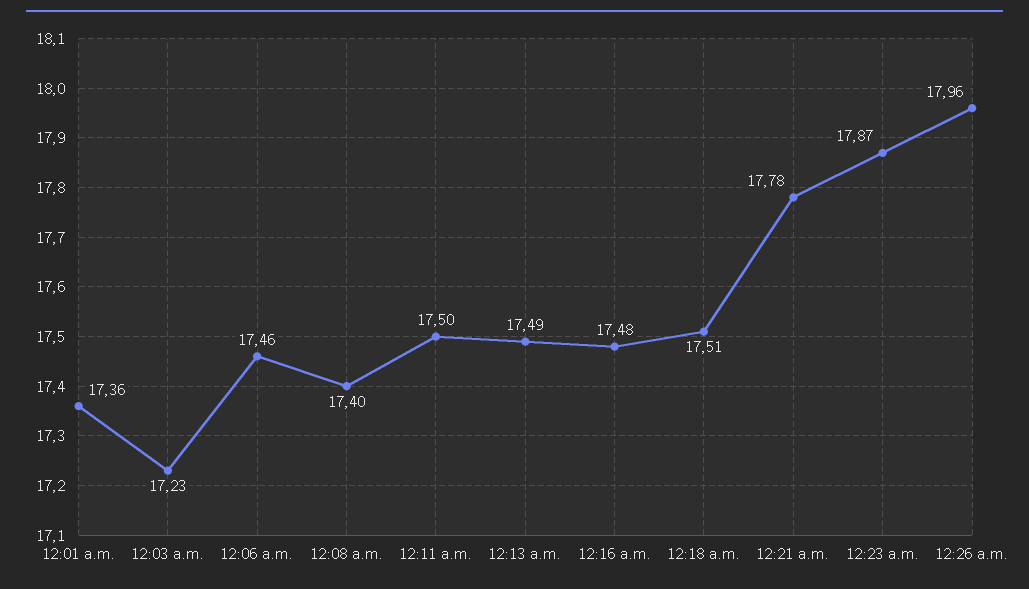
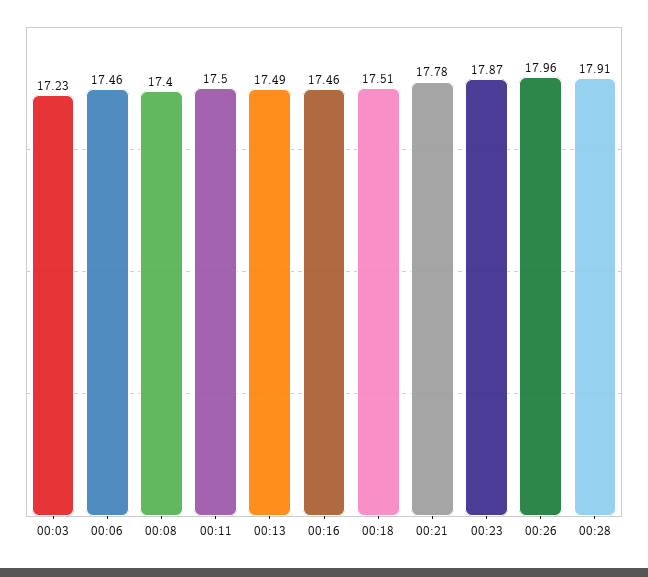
12:01 a.m.: 17.36 -> none
12:16 a.m.: 17.48 -> 17.46
00:28: none -> 17.91

